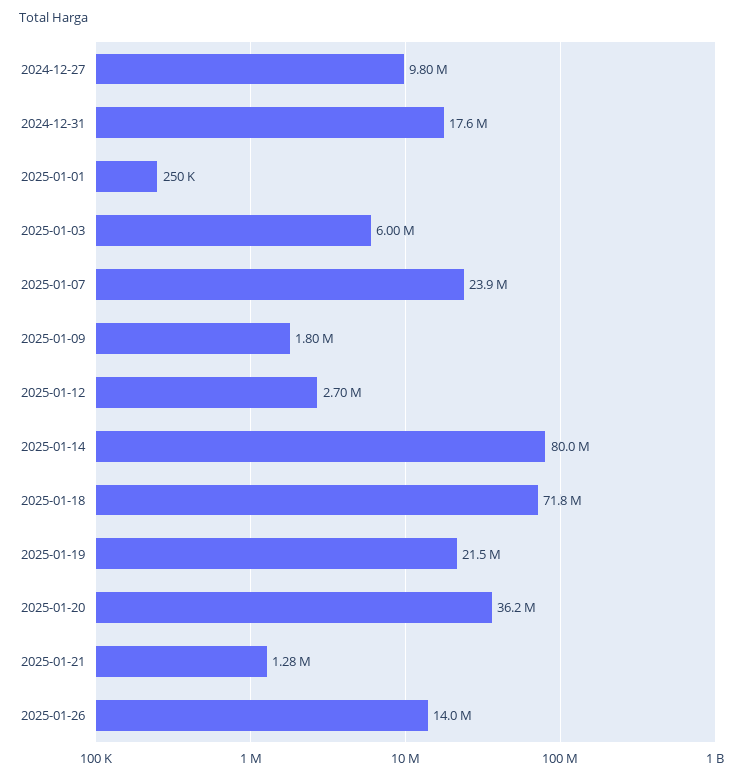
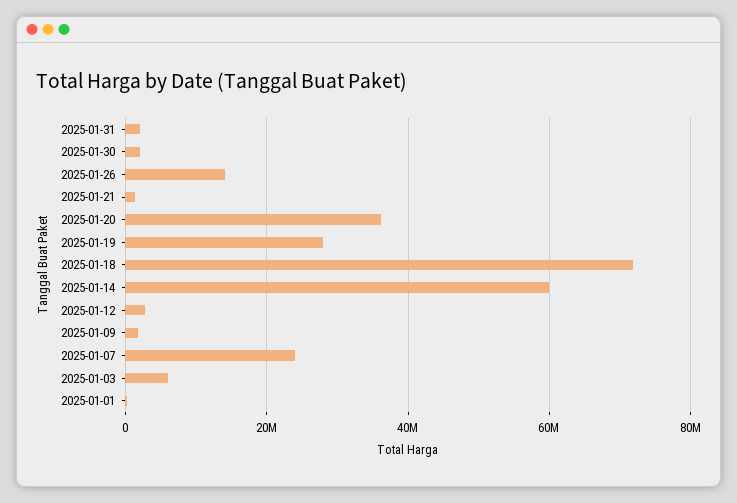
2024-12-27: 9800000 -> none
2024-12-31: 17600000 -> none
2025-01-14: 80000000 -> 60000000
2025-01-19: 21500000 -> 28000000
2025-01-31: none -> 2000000
2025-01-30: none -> 2000000

